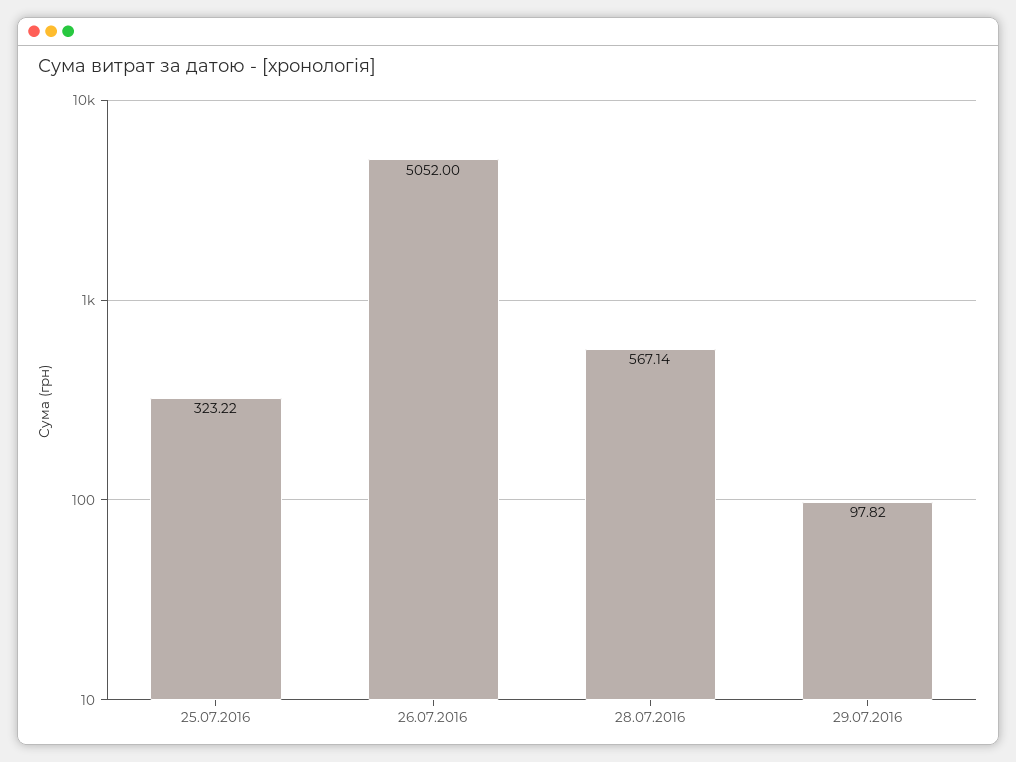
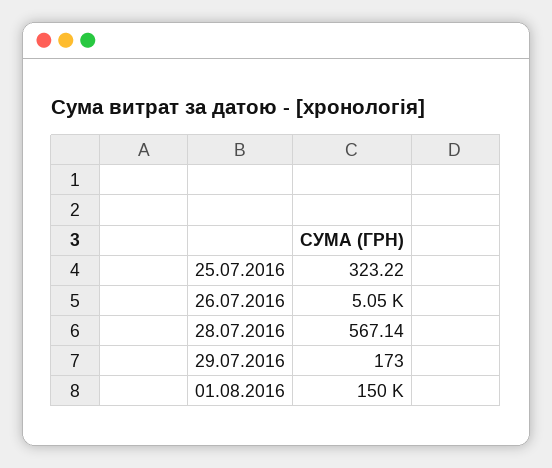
29.07.2016: 97.82 -> 173
01.08.2016: none -> 150000

